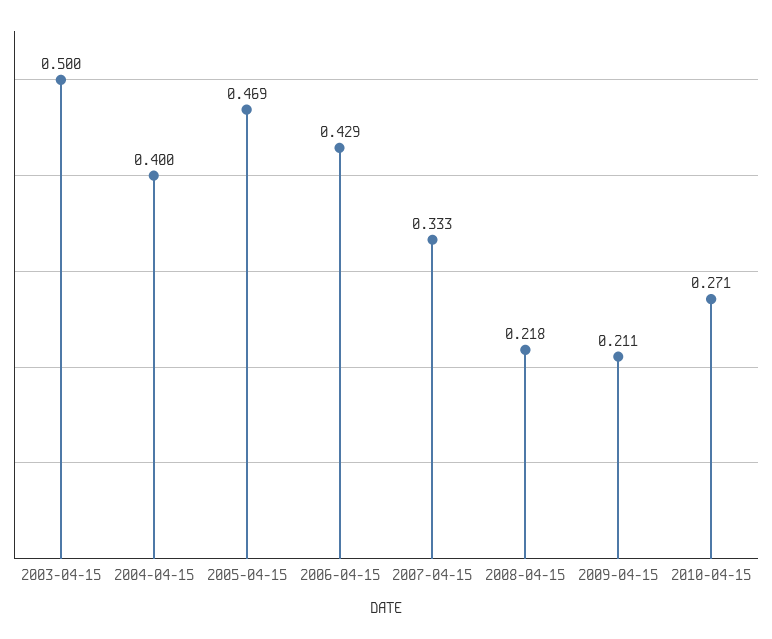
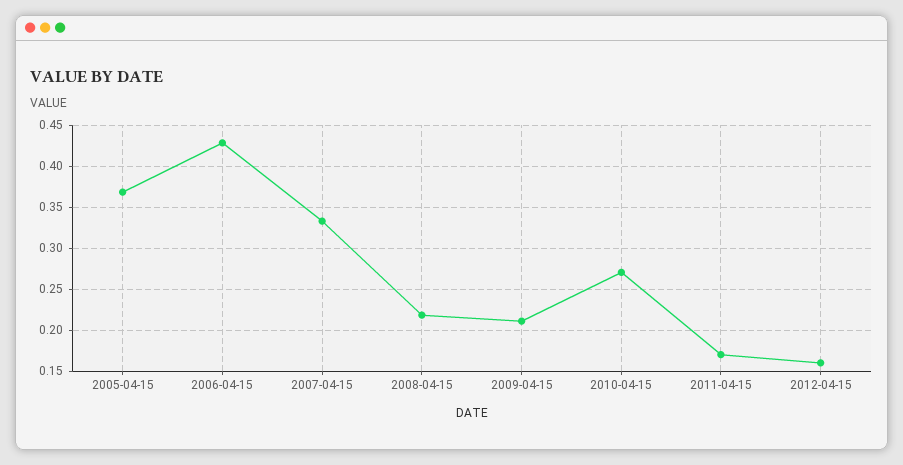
2003-04-15: 0.5 -> none
2004-04-15: 0.4 -> none
2005-04-15: 0.469 -> 0.37
2011-04-15: none -> 0.17
2012-04-15: none -> 0.16

